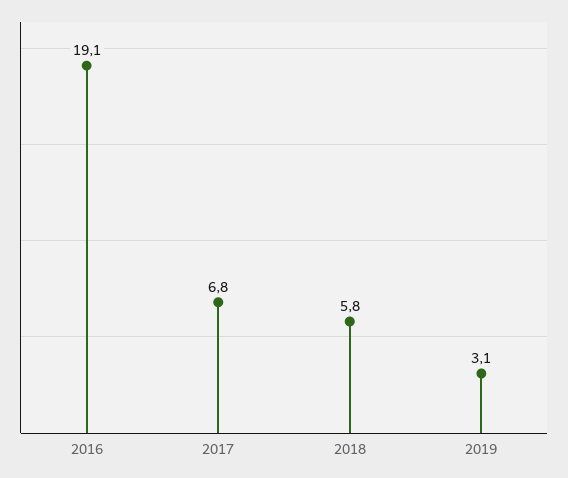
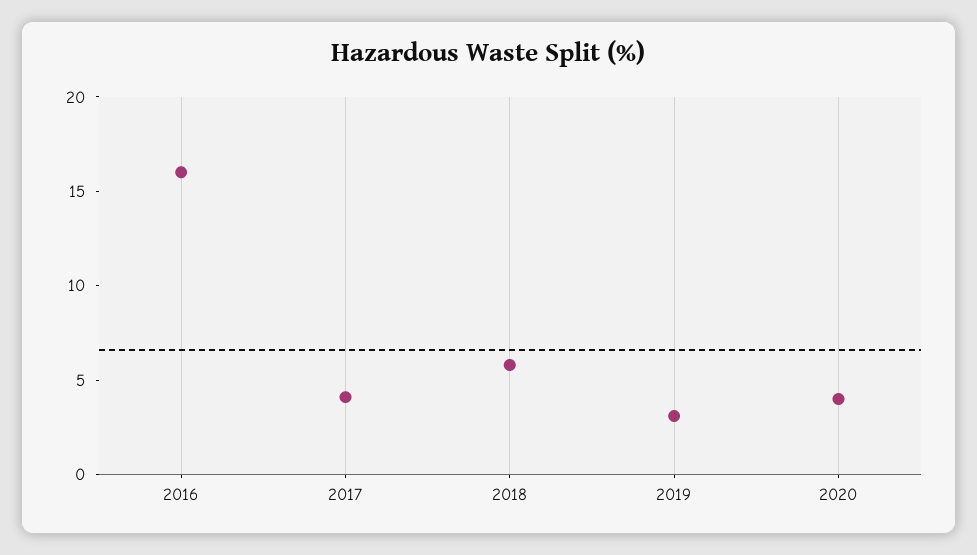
2016: 19.1 -> 16
2017: 6.8 -> 4
2020: none -> 4

